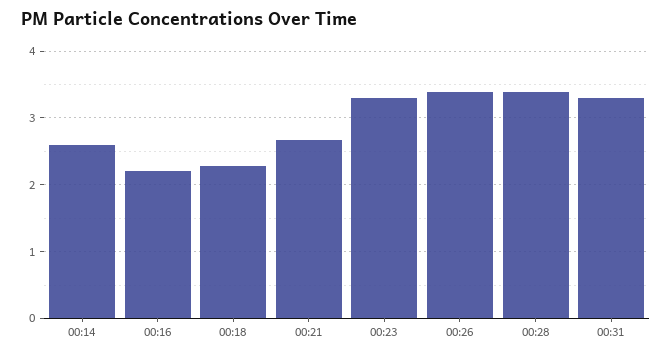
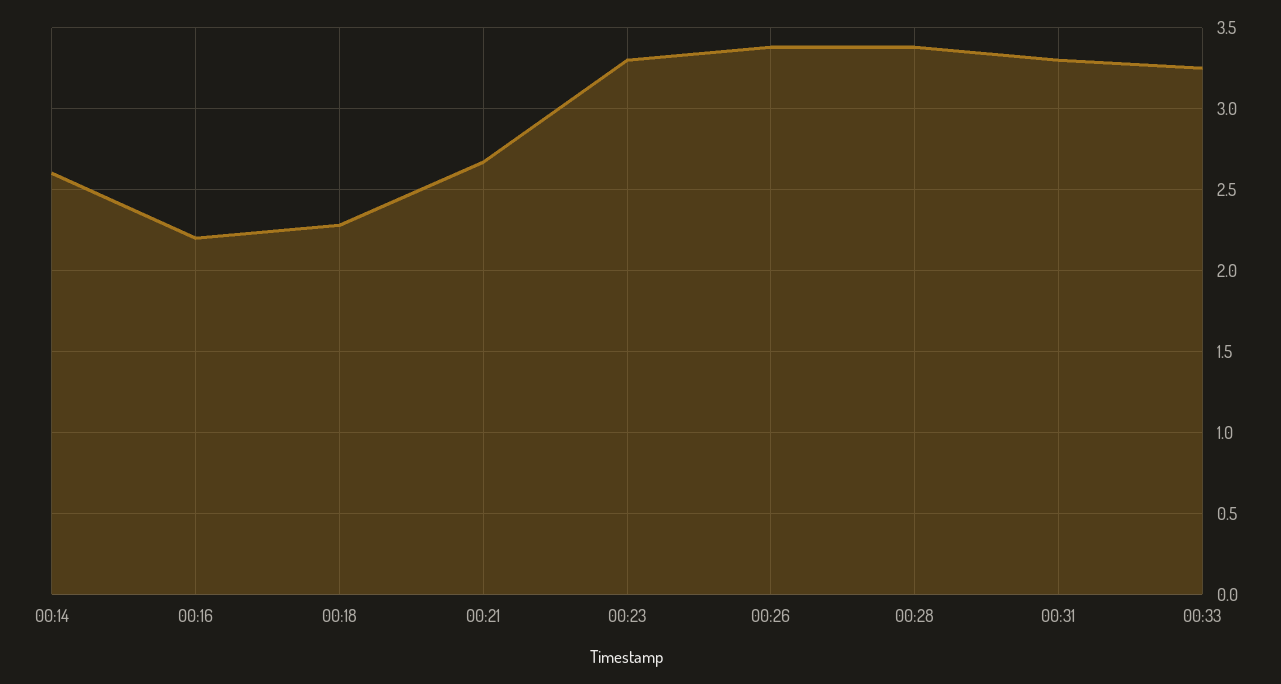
00:33: none -> 3.25

